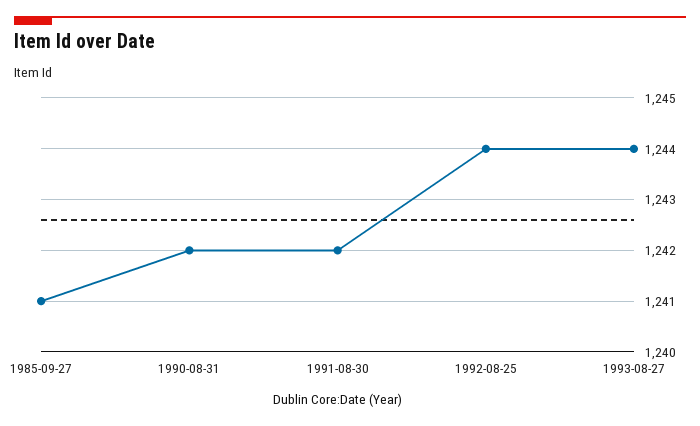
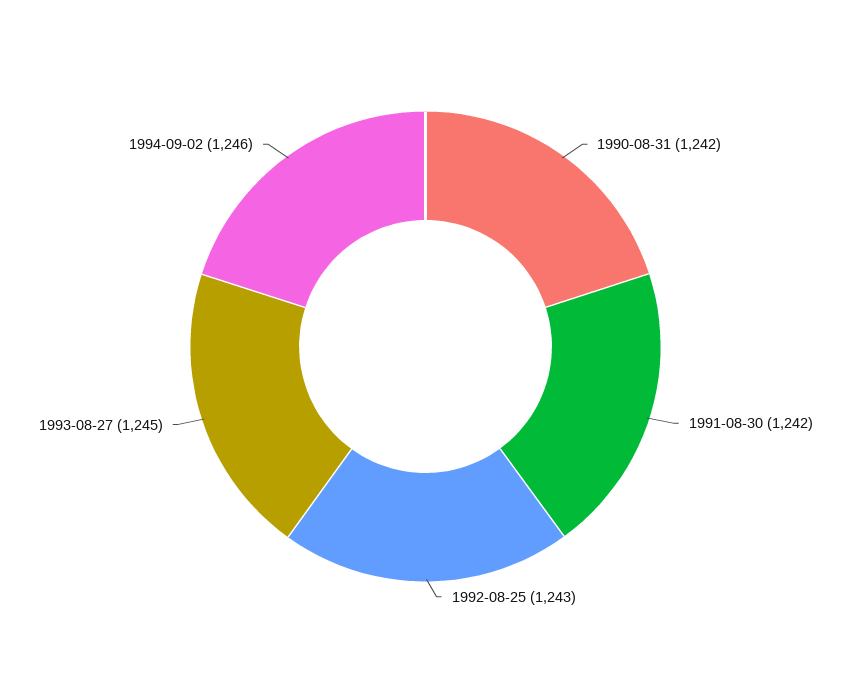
1985-09-27: 1241 -> none
1992-08-25: 1244 -> 1243
1993-08-27: 1244 -> 1245
1994-09-02: none -> 1246

